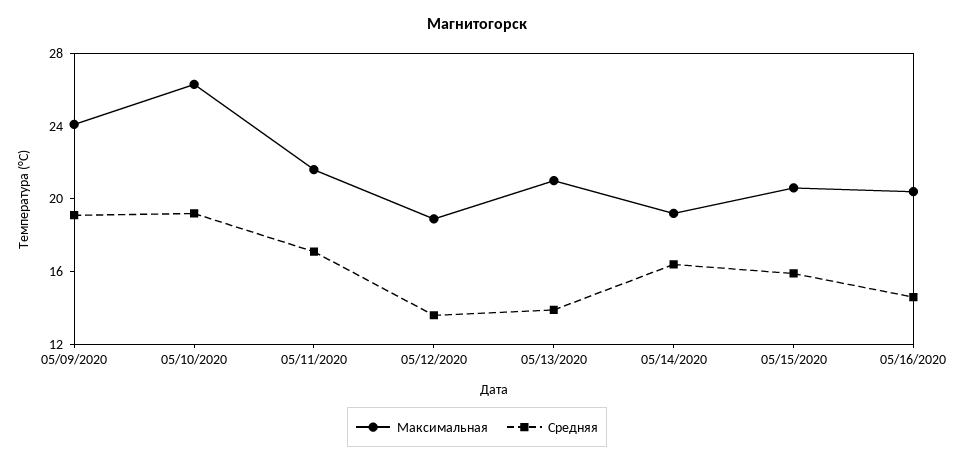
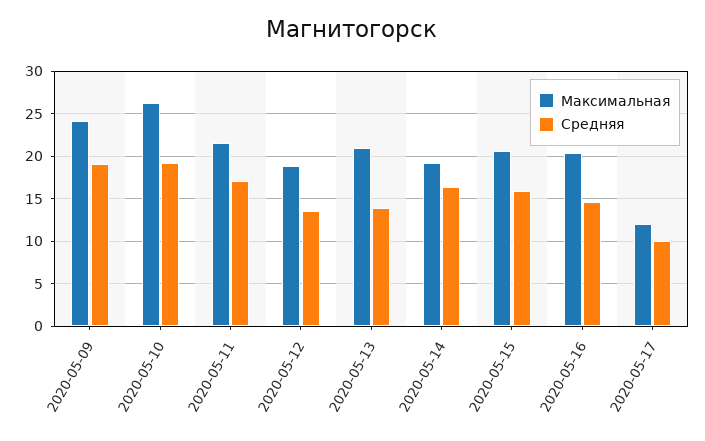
Максимальная, 2020-05-17: none -> 12
Средняя, 2020-05-17: none -> 10

